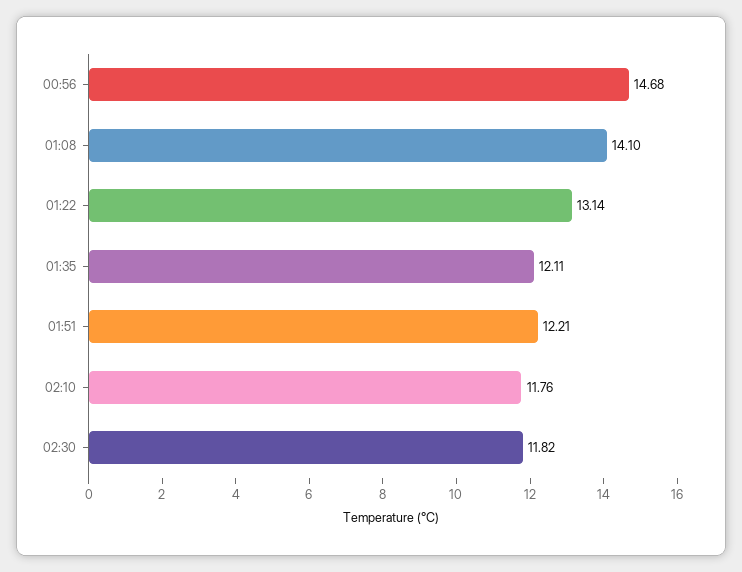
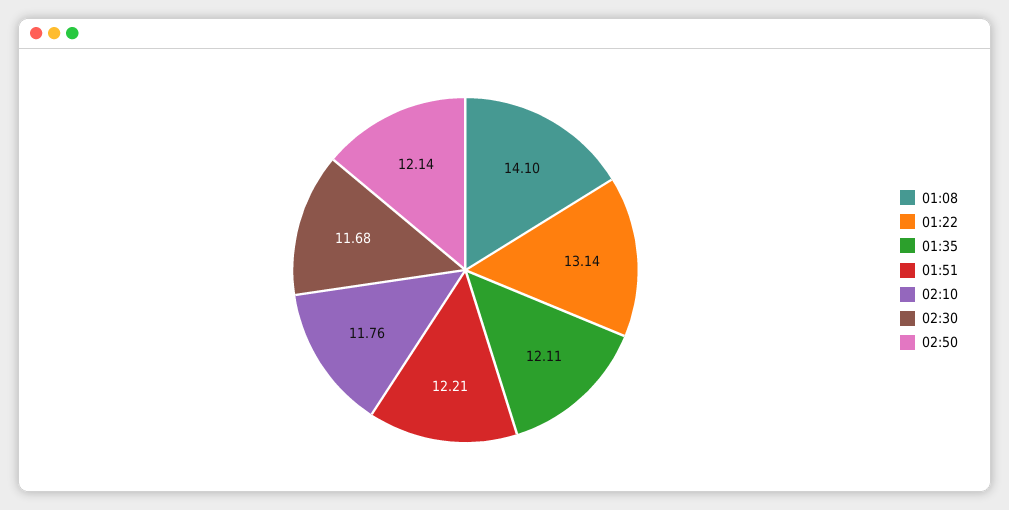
00:56: 14.68 -> none
02:30: 11.82 -> 11.68
02:50: none -> 12.14

